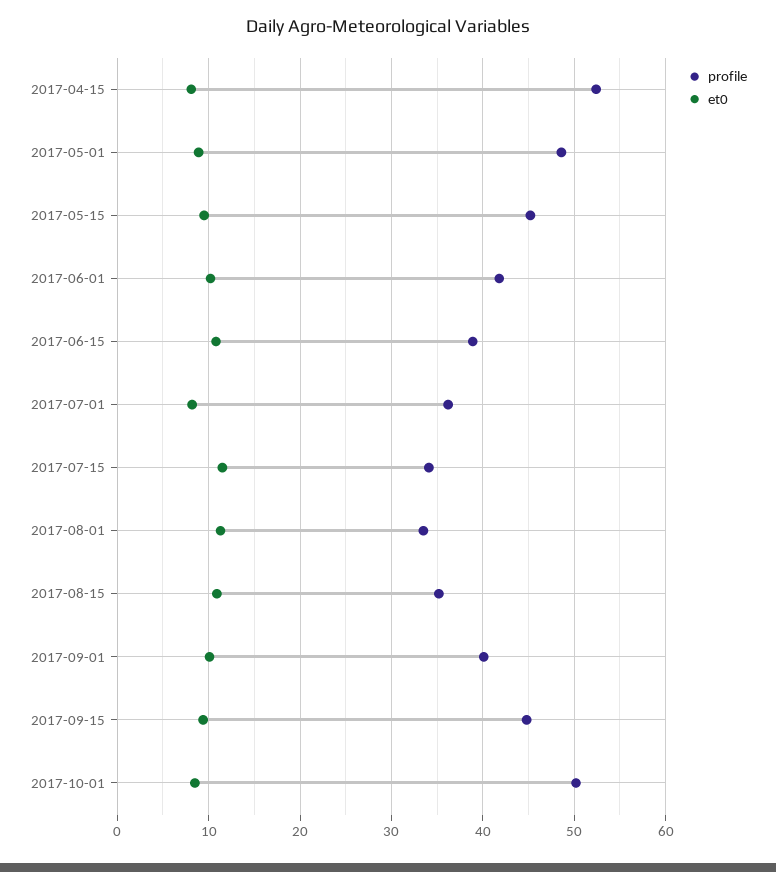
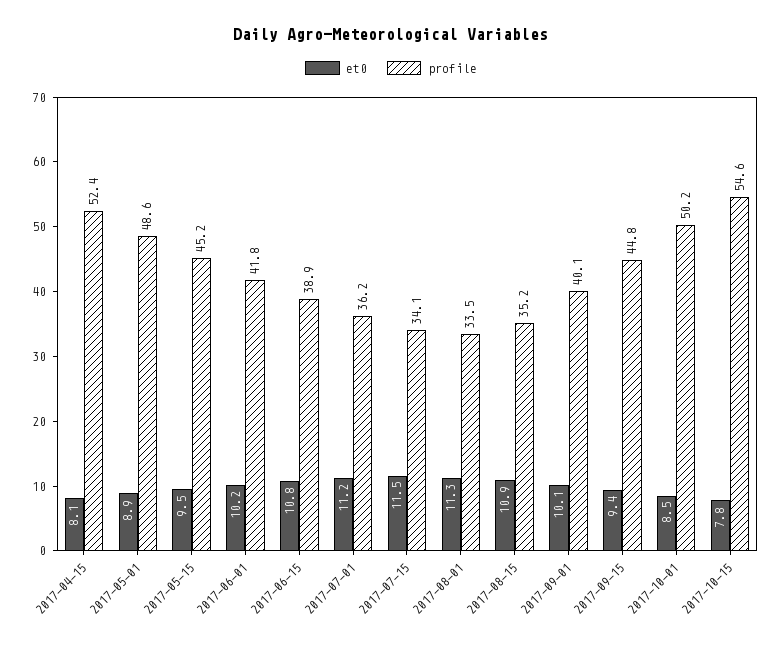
et0, 2017-07-01: 8 -> 11.2
et0, 2017-10-15: none -> 7.8
profile, 2017-10-15: none -> 54.6

